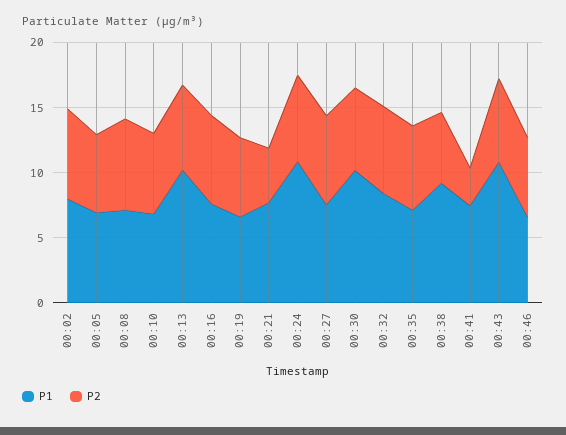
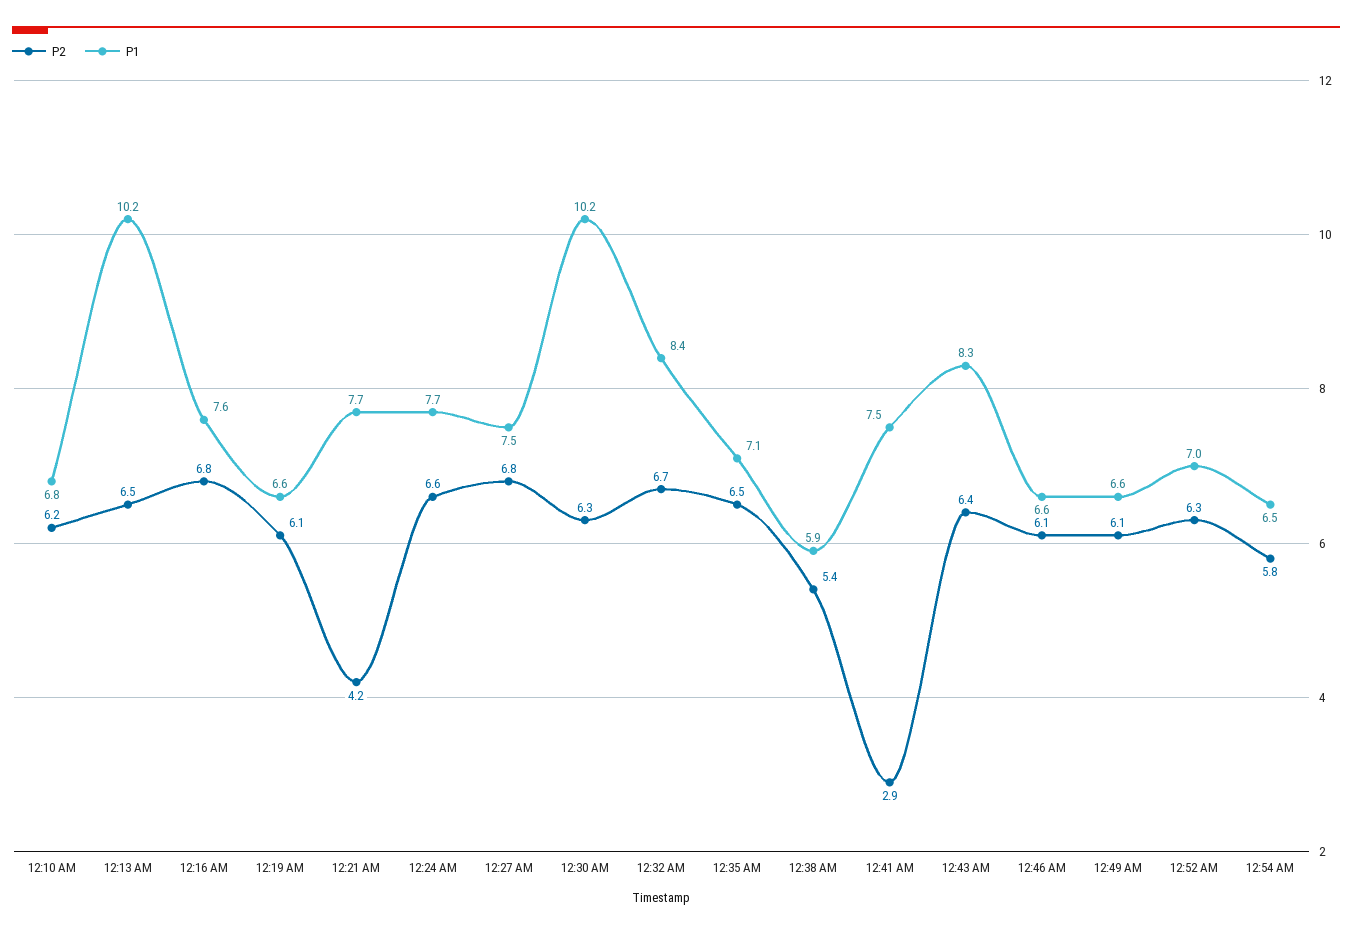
P1, 00:02: 8 -> none
P2, 00:02: 7 -> none
P1, 00:05: 7 -> none
P2, 00:05: 6 -> none
P1, 00:08: 7 -> none
P2, 00:08: 7 -> none
P1, 00:24: 11 -> 7.7
P1, 00:38: 9 -> 5.9
P1, 00:43: 11 -> 8.3
P2, 12:49 AM: none -> 6.1
P1, 12:49 AM: none -> 6.6
P2, 12:52 AM: none -> 6.3
P1, 12:52 AM: none -> 7
P2, 12:54 AM: none -> 5.8
P1, 12:54 AM: none -> 6.5

